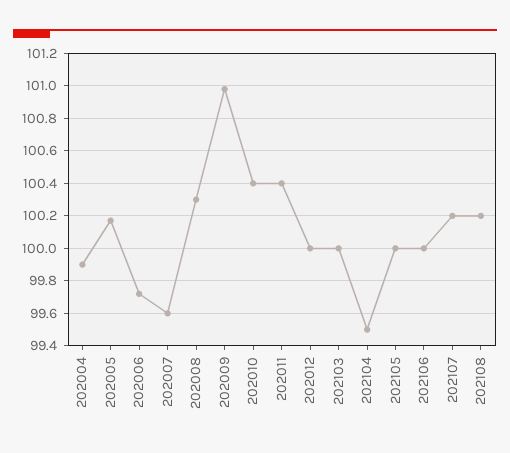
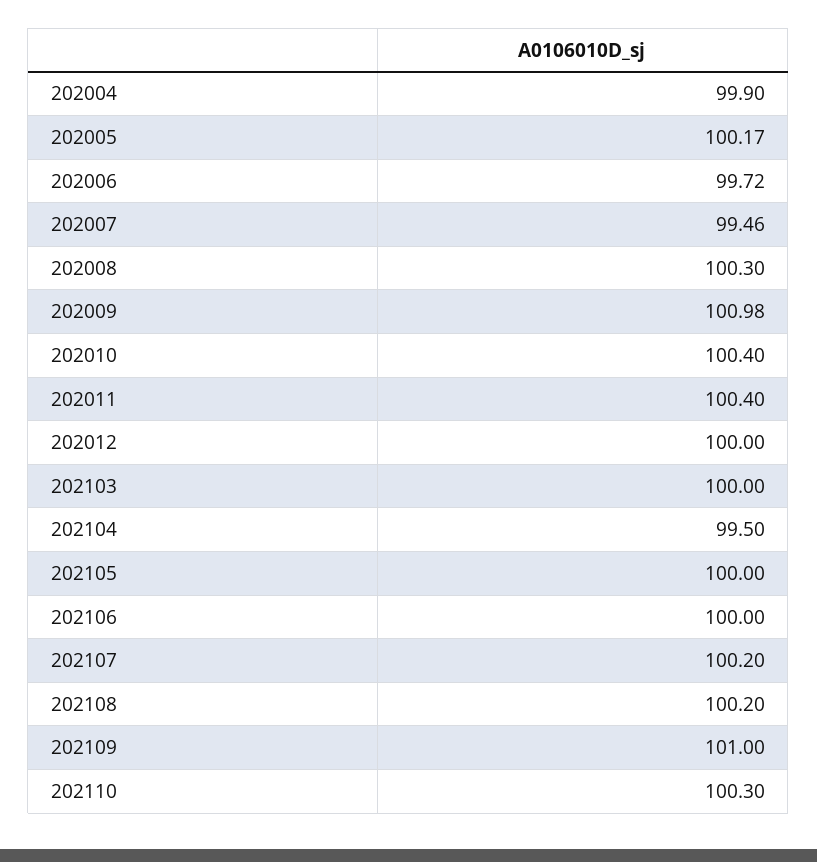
202007: 99.6 -> 99.46
202109: none -> 101
202110: none -> 100.3

